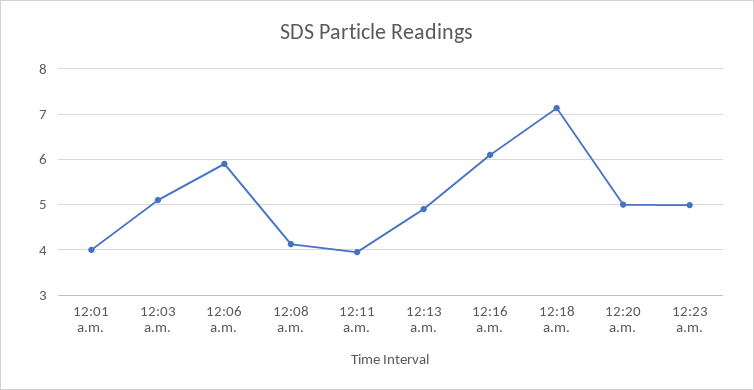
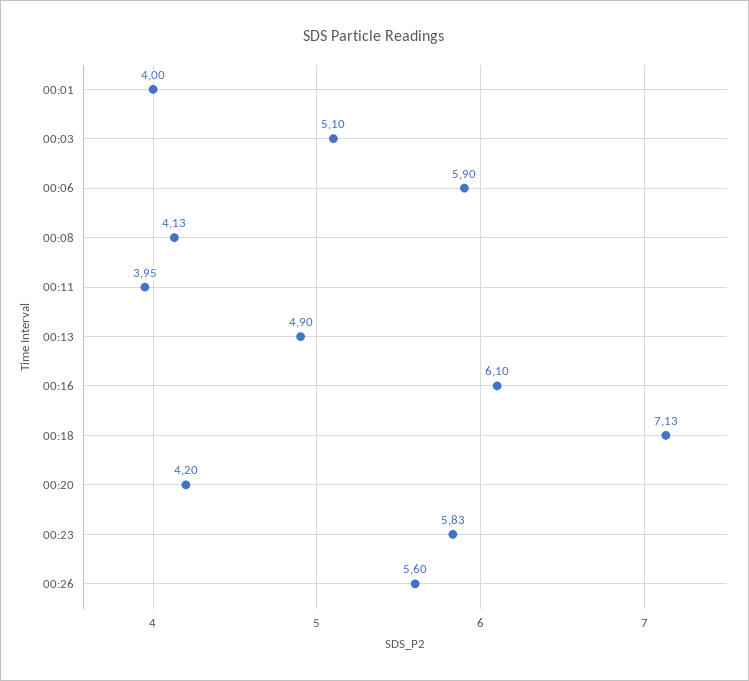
12:20 a.m.: 5 -> 4.2
12:23 a.m.: 5 -> 5.83
00:26: none -> 5.6

